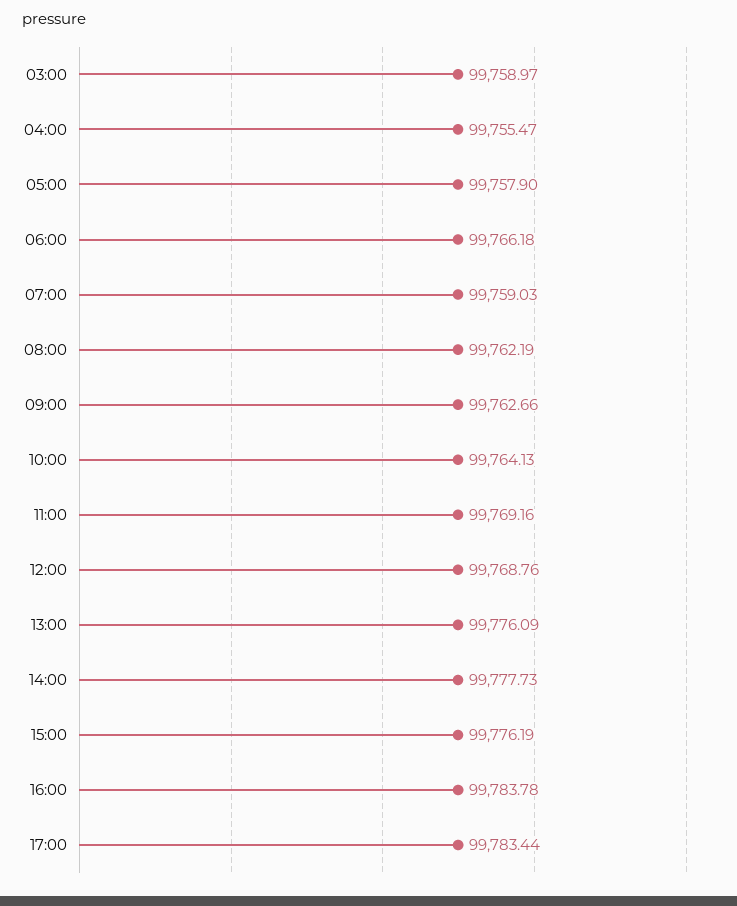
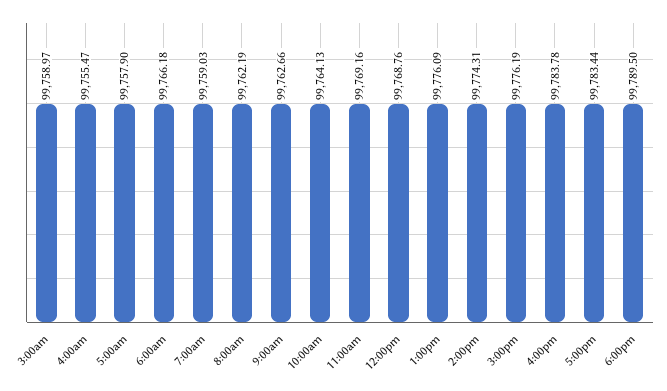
14:00: 99777.73 -> 99774.31
6:00pm: none -> 99789.5

